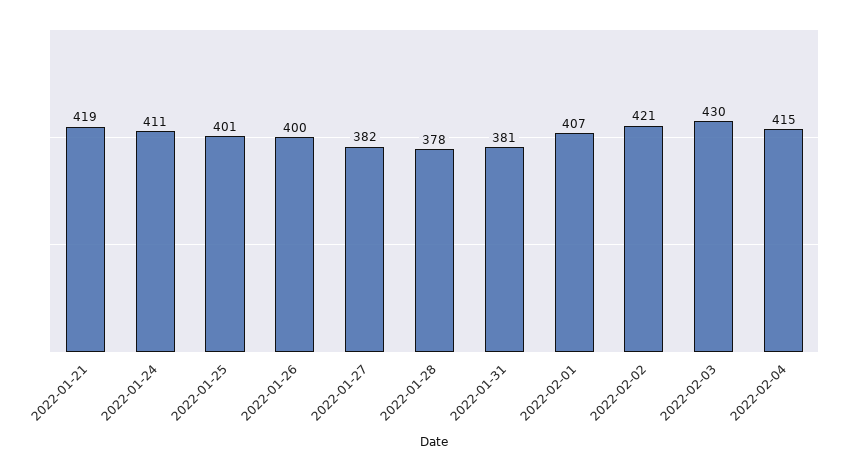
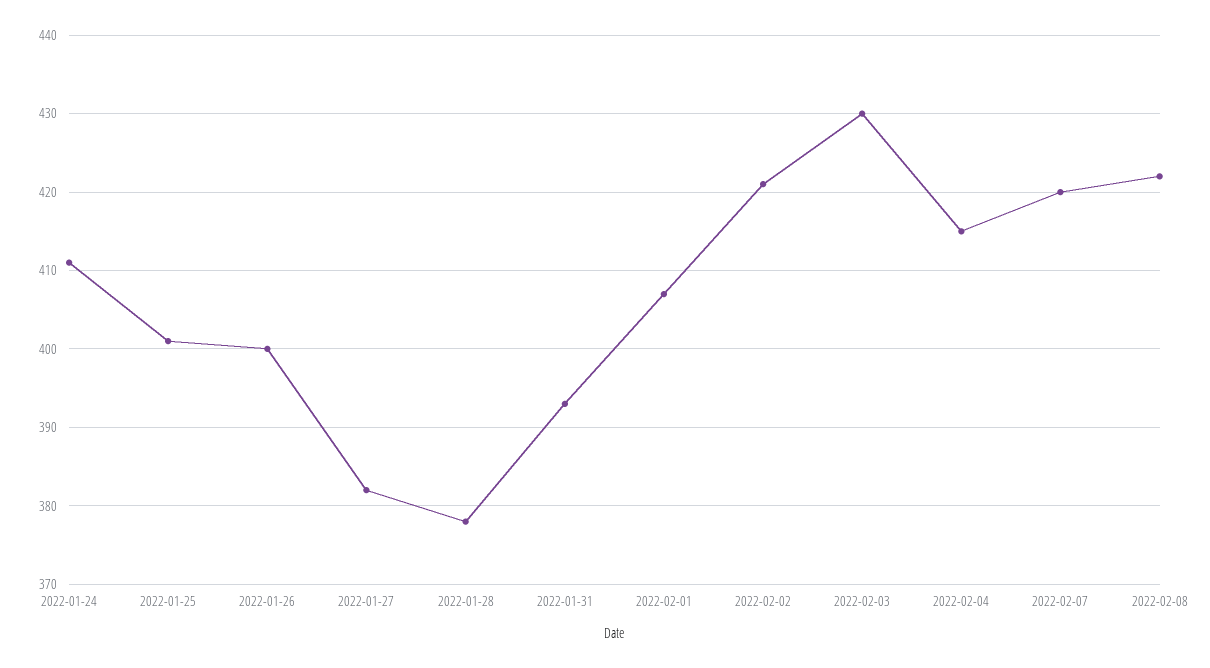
2022-01-21: 419 -> none
2022-01-31: 381 -> 393
2022-02-07: none -> 420
2022-02-08: none -> 422

